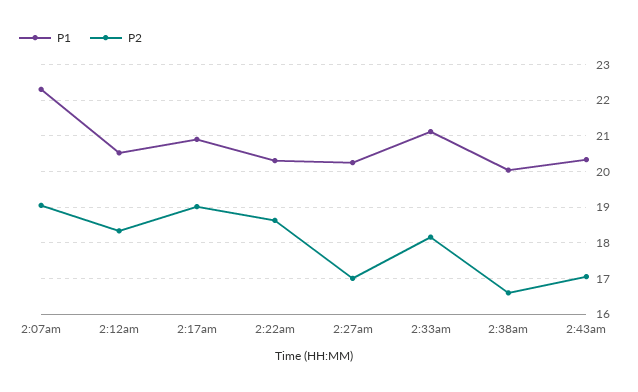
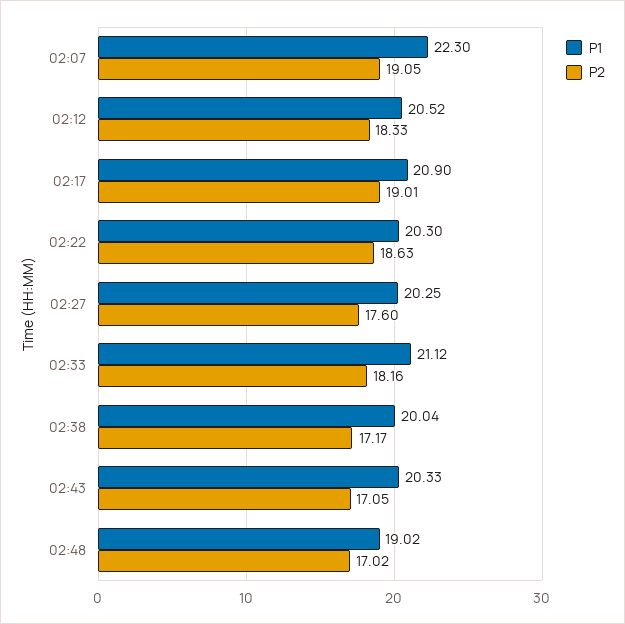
P2, 2:27am: 17 -> 17.6
P2, 2:38am: 16.6 -> 17.17
P1, 02:48: none -> 19.02
P2, 02:48: none -> 17.02

